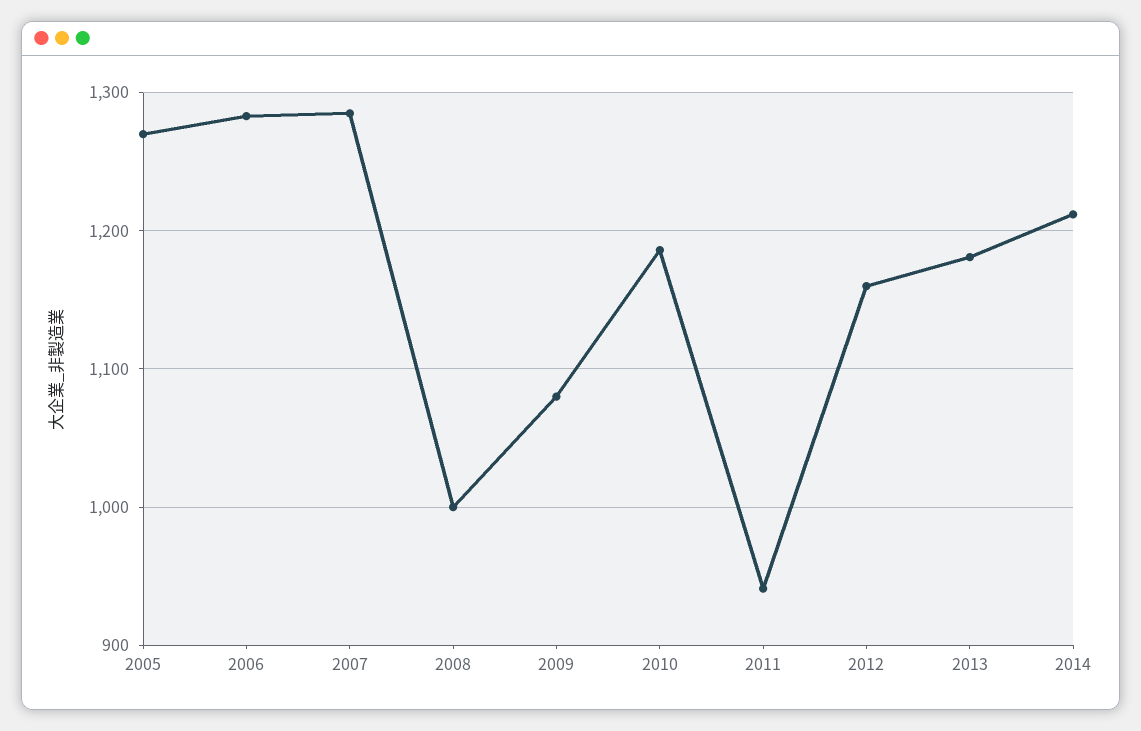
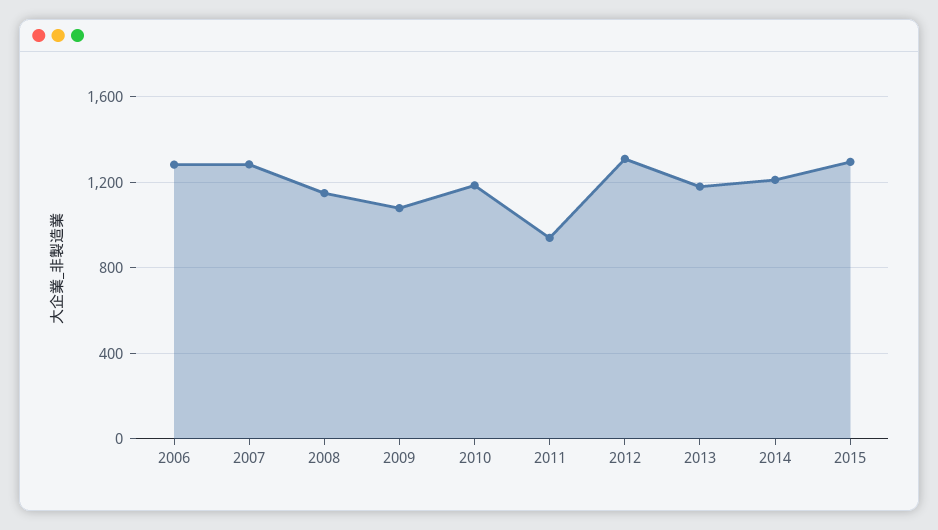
2005: 1270 -> none
2008: 1000 -> 1150
2012: 1160 -> 1300
2015: none -> 1300

